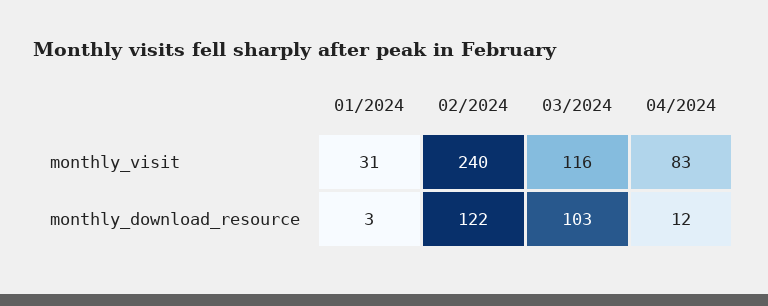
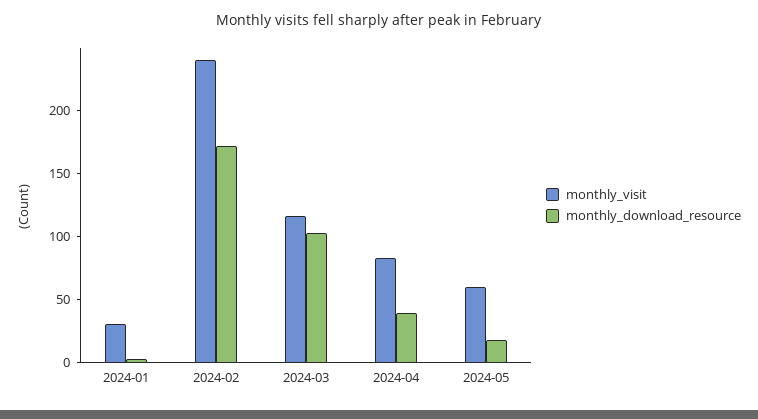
monthly_download_resource, 02/2024: 122 -> 170
monthly_download_resource, 04/2024: 12 -> 40
monthly_visit, 2024-05: none -> 60
monthly_download_resource, 2024-05: none -> 20

